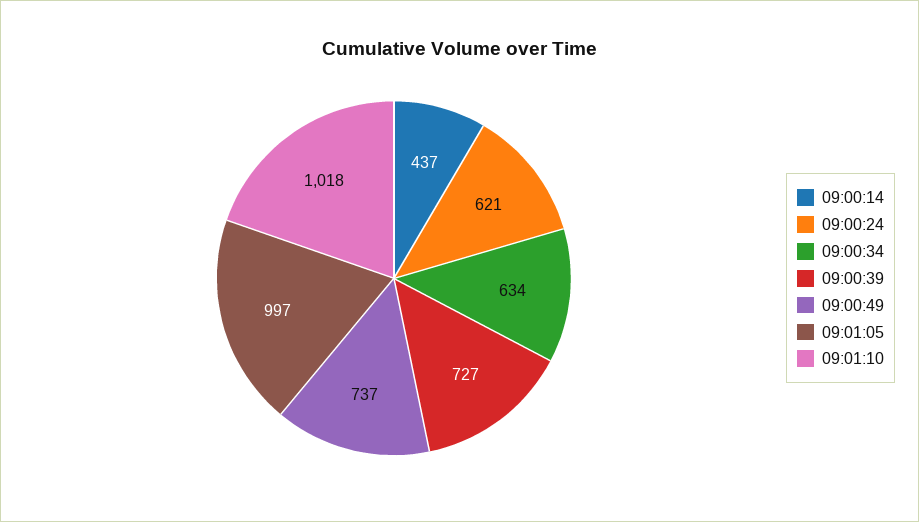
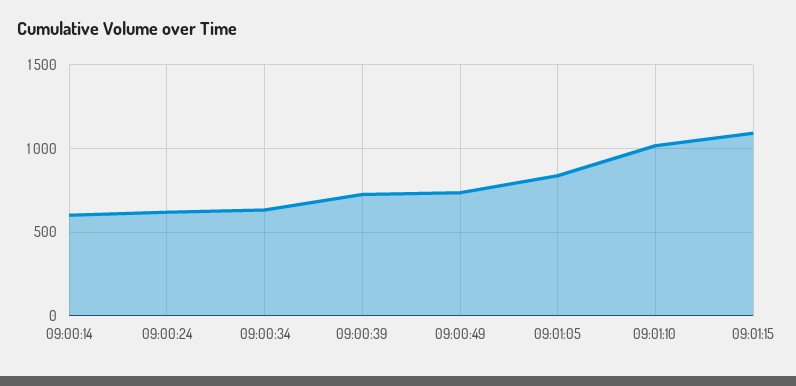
09:00:14: 437 -> 600
09:01:05: 997 -> 850
09:01:15: none -> 1100

